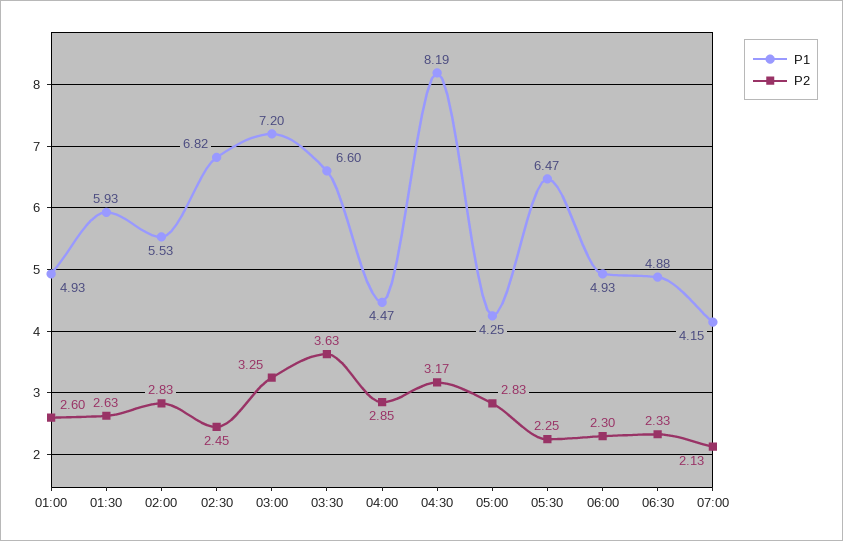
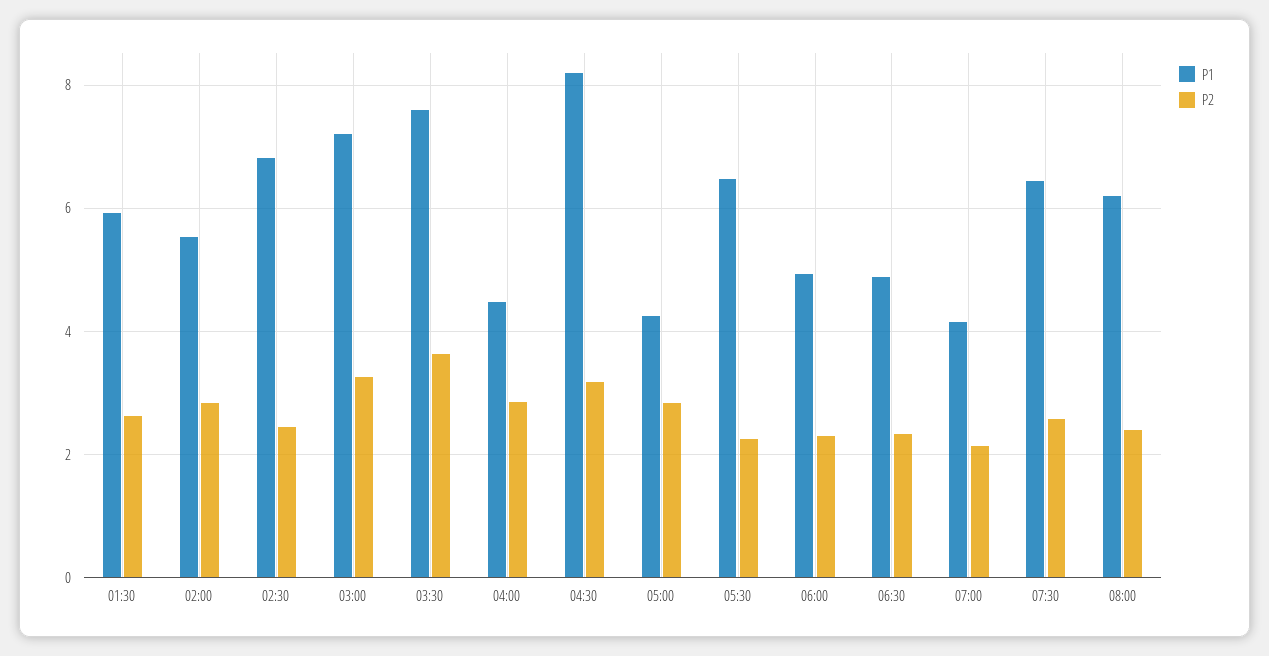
P1, 01:00: 4.93 -> none
P2, 01:00: 2.6 -> none
P1, 03:30: 6.6 -> 7.6
P1, 07:30: none -> 6.4
P2, 07:30: none -> 2.6
P1, 08:00: none -> 6.2
P2, 08:00: none -> 2.4

